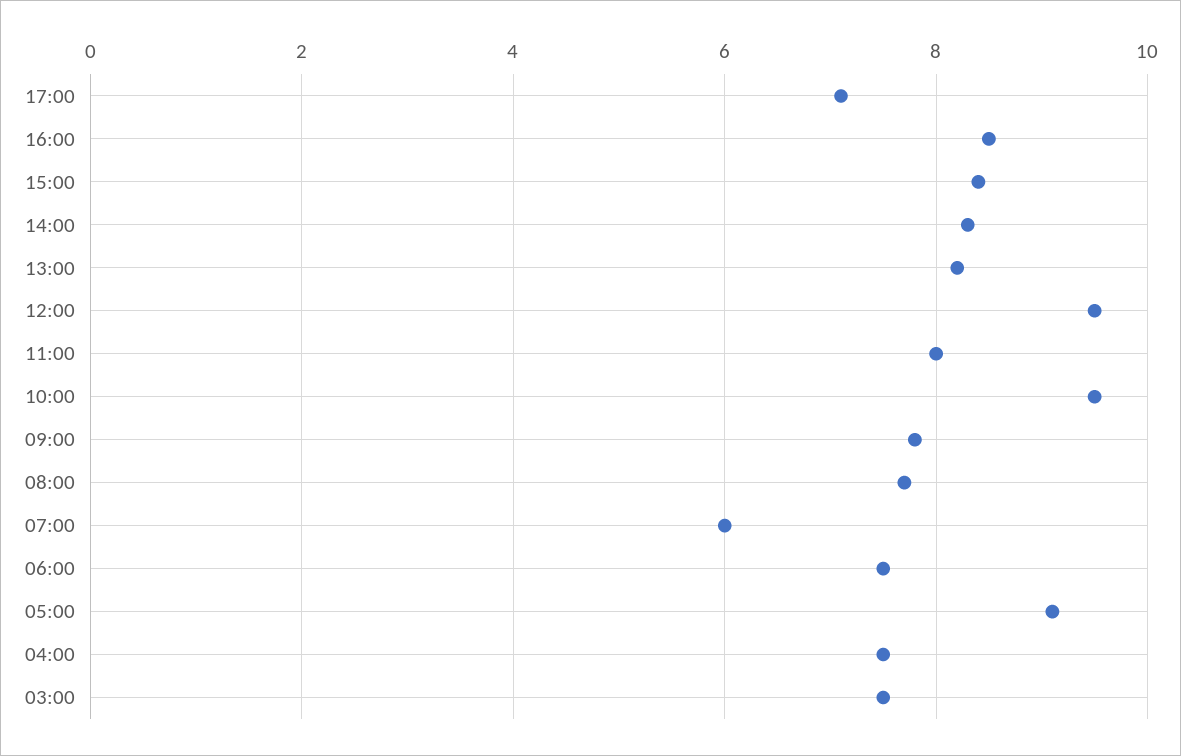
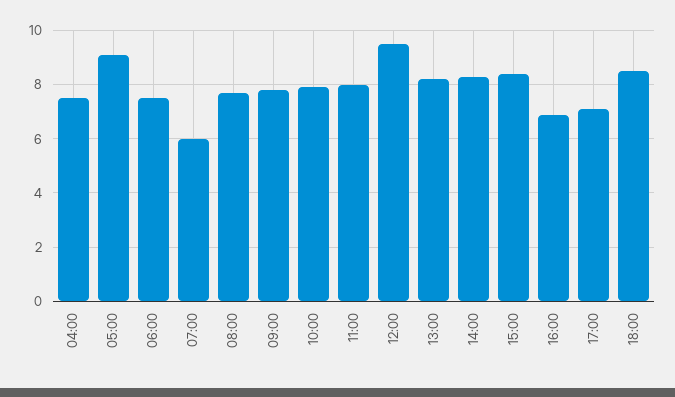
16:00: 8.5 -> 7
10:00: 9.5 -> 8
03:00: 7.5 -> none
18:00: none -> 8.5

